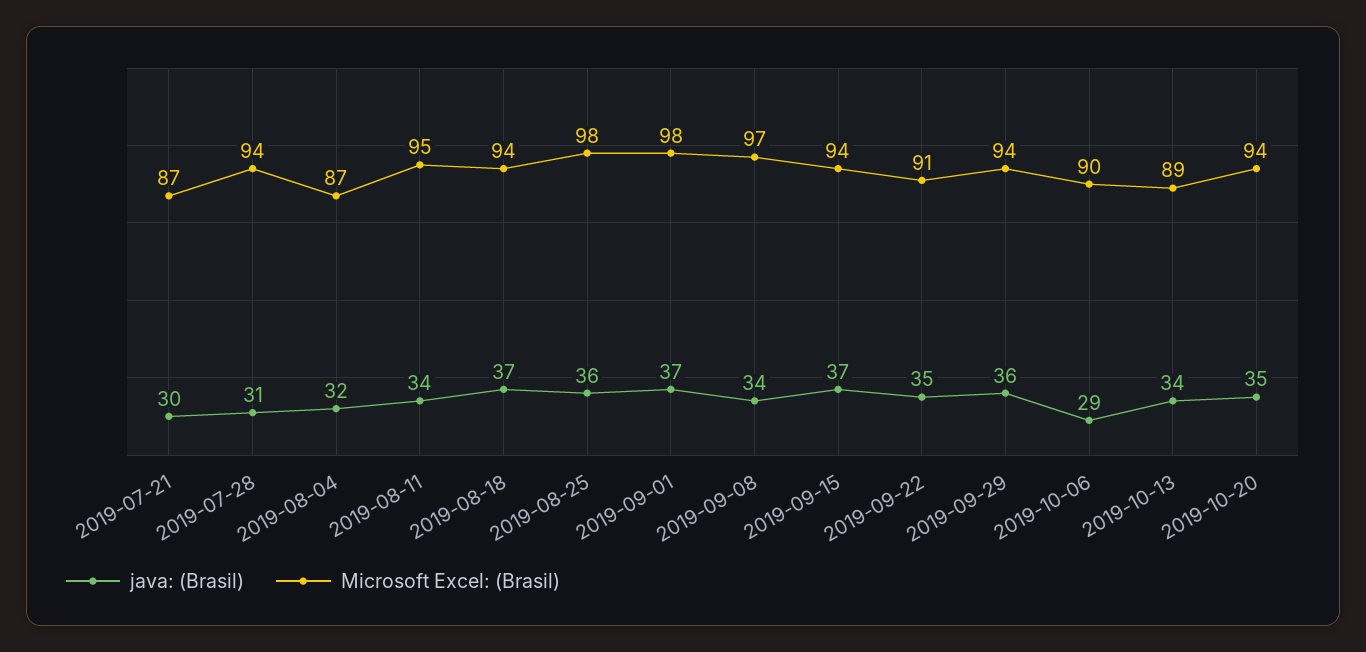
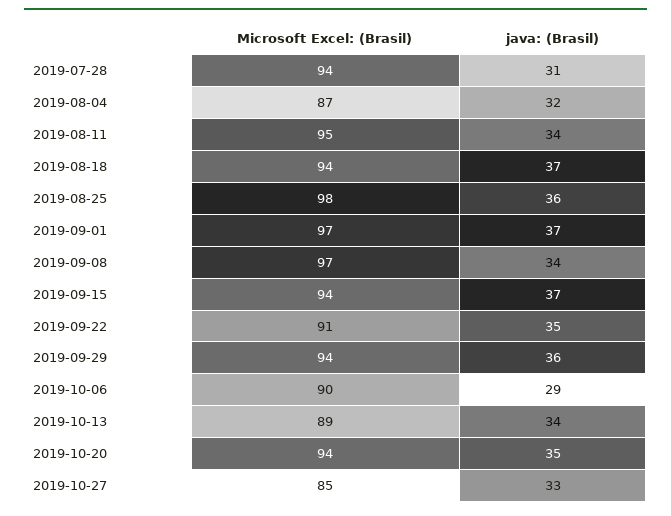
java: (Brasil), 2019-07-21: 30 -> none
Microsoft Excel: (Brasil), 2019-07-21: 87 -> none
Microsoft Excel: (Brasil), 2019-09-01: 98 -> 97
Microsoft Excel: (Brasil), 2019-10-27: none -> 85
java: (Brasil), 2019-10-27: none -> 33

